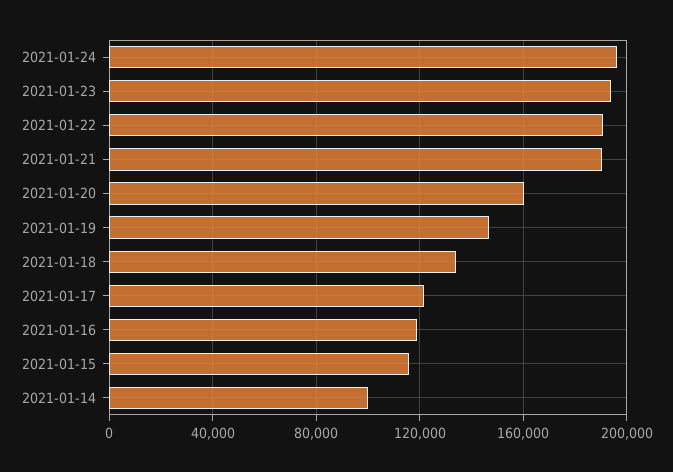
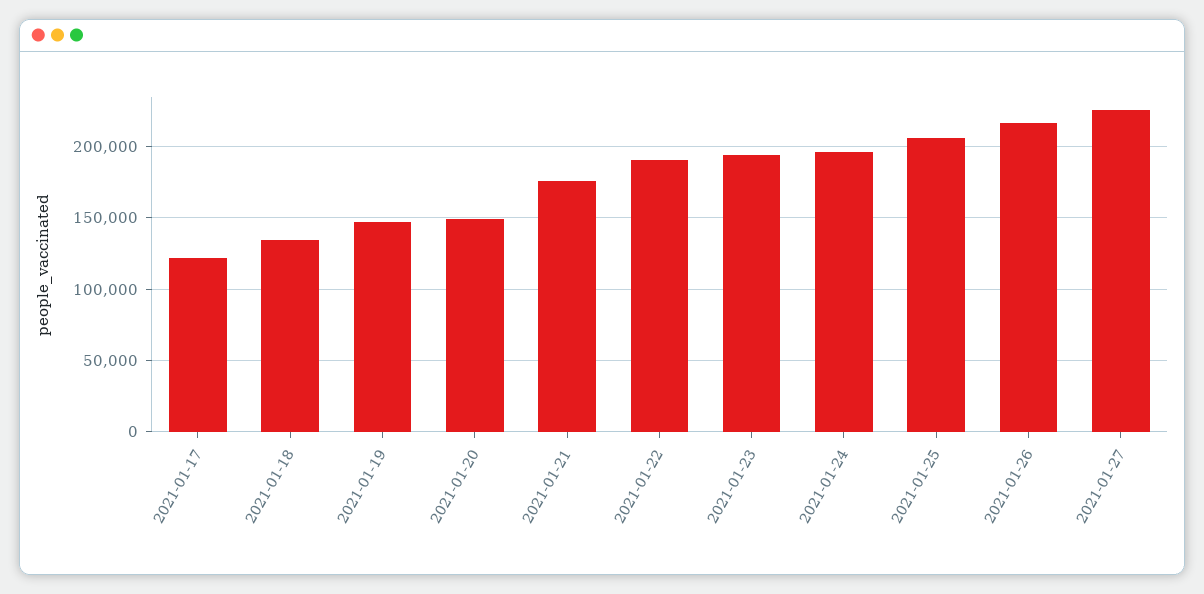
2021-01-21: 190000 -> 175000
2021-01-20: 160000 -> 150000
2021-01-16: 120000 -> none
2021-01-15: 115000 -> none
2021-01-14: 100000 -> none
2021-01-25: none -> 205000
2021-01-26: none -> 215000
2021-01-27: none -> 225000

